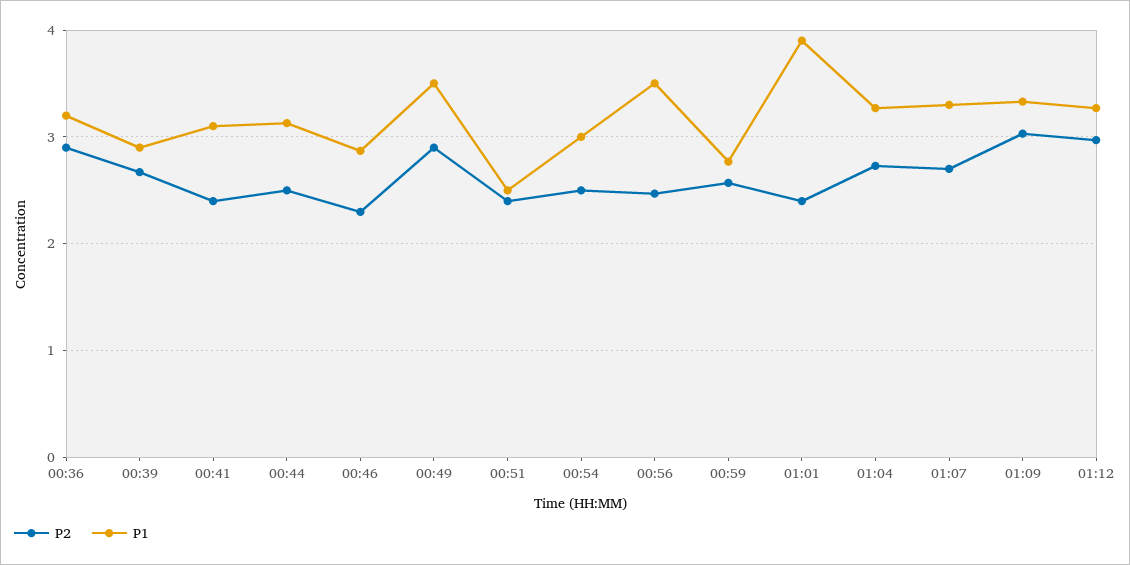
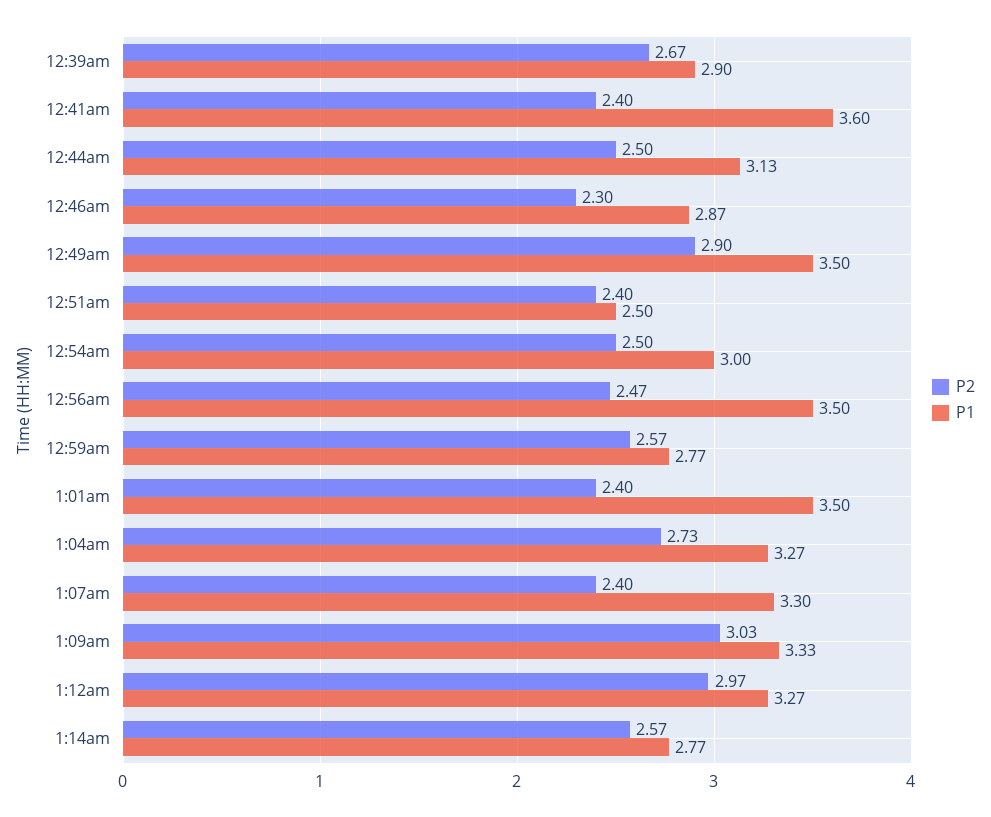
P2, 00:36: 2.9 -> none
P1, 00:36: 3.2 -> none
P1, 00:41: 3.1 -> 3.6
P1, 01:01: 3.9 -> 3.5
P2, 01:07: 2.7 -> 2.4
P2, 1:14am: none -> 2.57
P1, 1:14am: none -> 2.77

